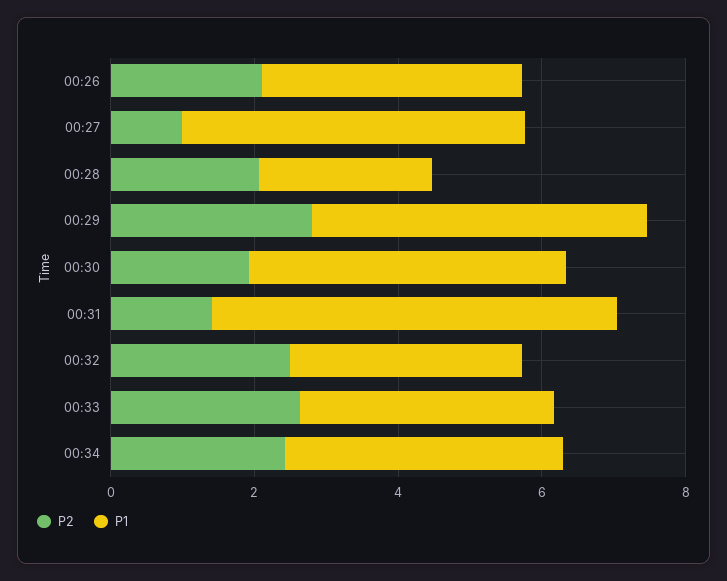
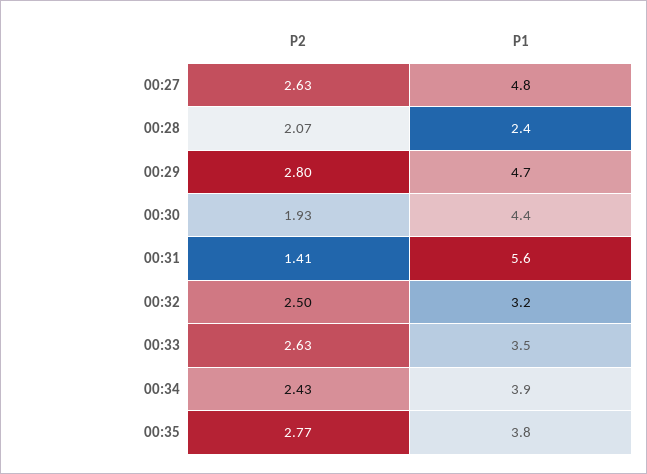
P2, 00:26: 2 -> none
P1, 00:26: 3.5 -> none
P2, 00:27: 1 -> 2.63
P2, 00:35: none -> 2.77
P1, 00:35: none -> 3.8

